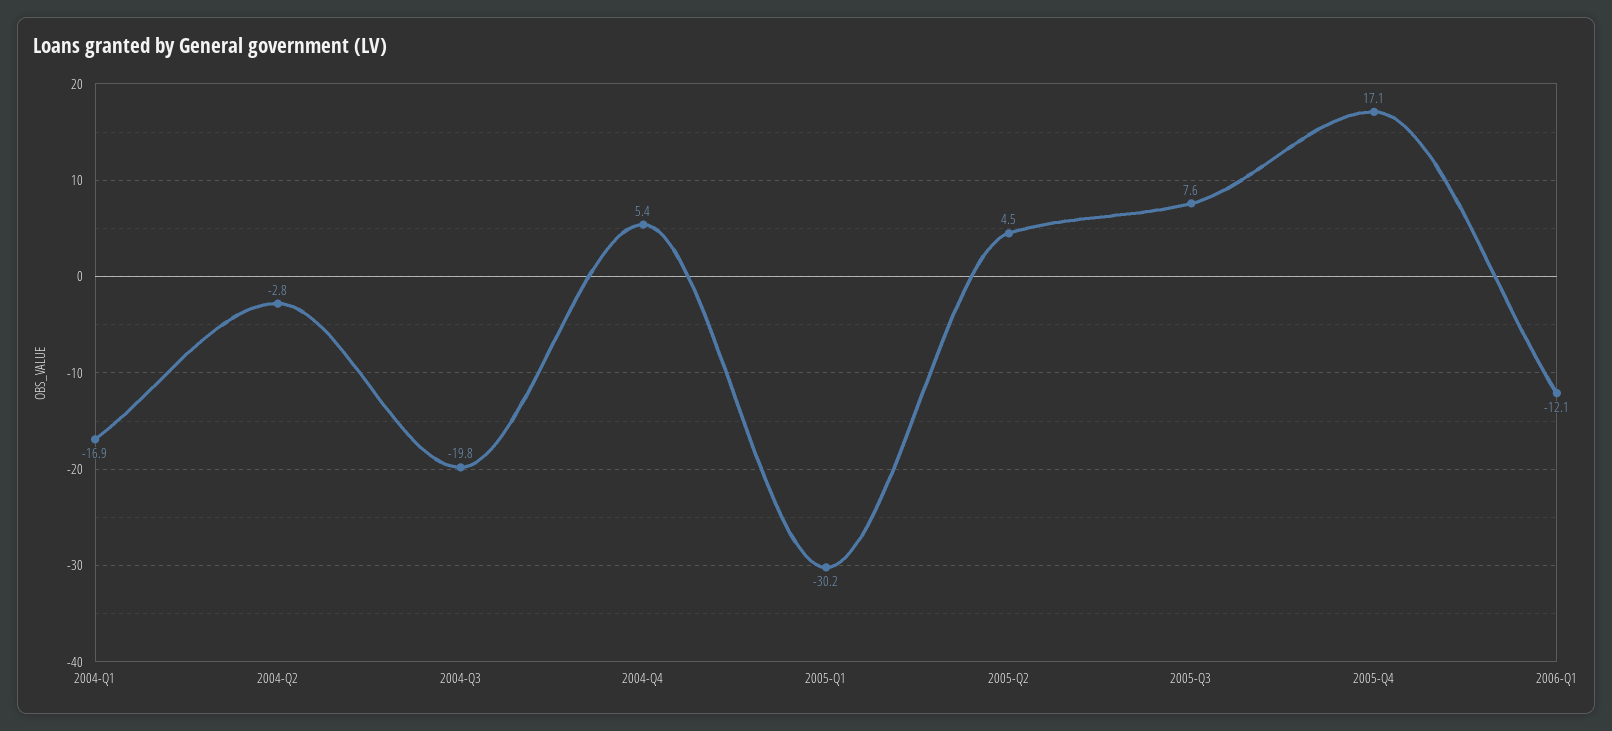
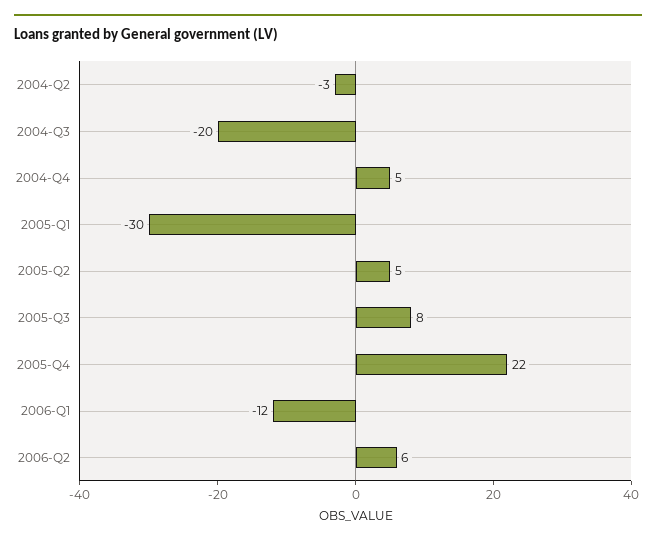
2004-Q1: -16.9 -> none
2005-Q4: 17.1 -> 22
2006-Q2: none -> 6

